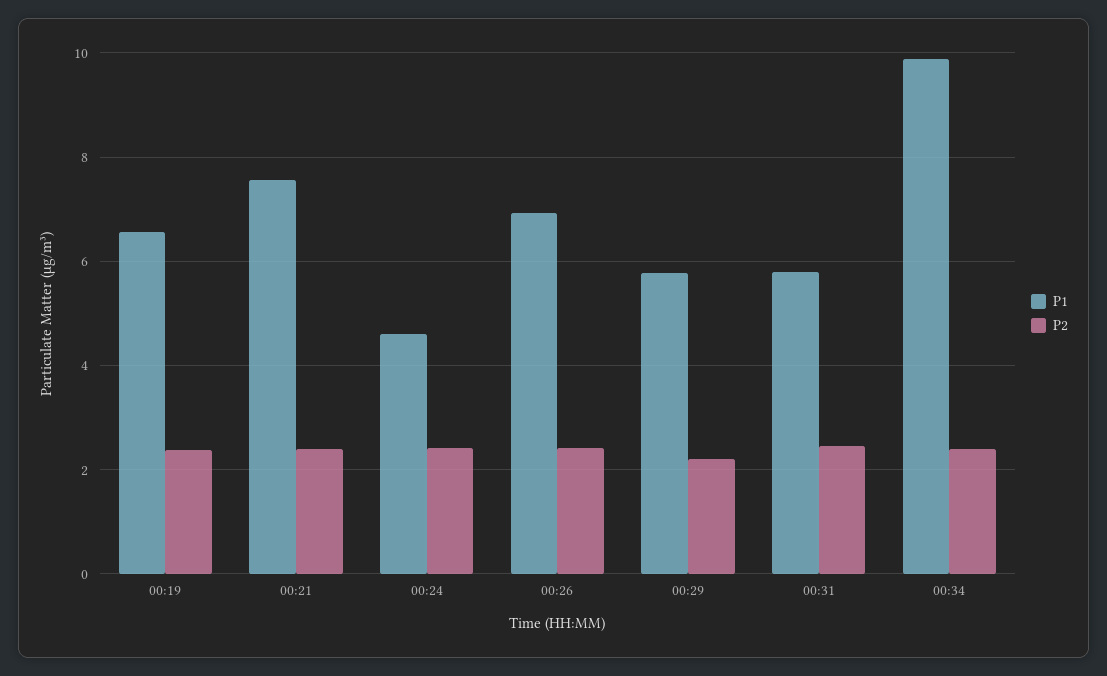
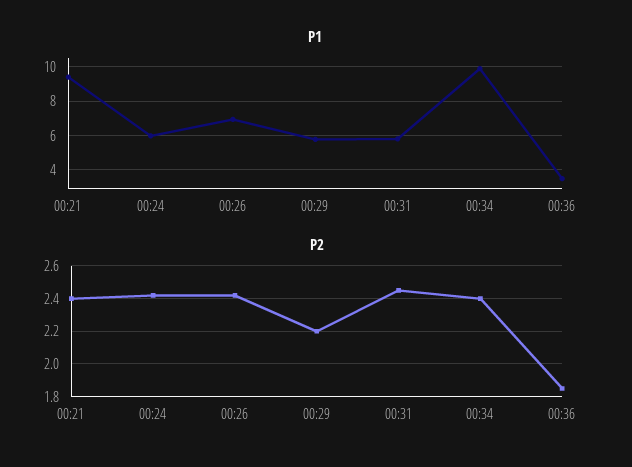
P1, 00:19: 6.6 -> none
P2, 00:19: 2.4 -> none
P1, 00:21: 7.6 -> 9.5
P1, 00:24: 4.6 -> 6
P1, 00:36: none -> 3.5
P2, 00:36: none -> 1.85

